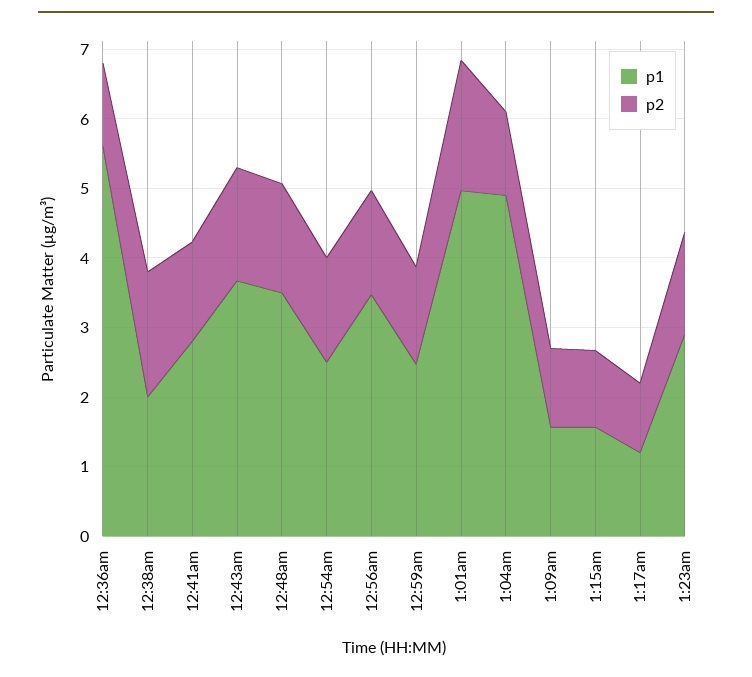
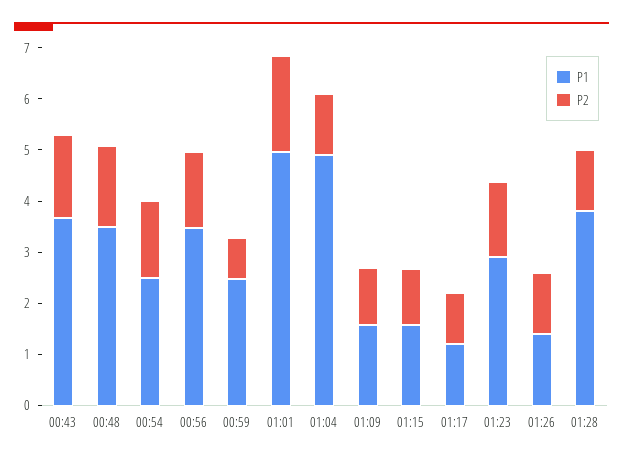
p1, 12:36am: 5.6 -> none
p2, 12:36am: 1.2 -> none
p1, 12:38am: 2 -> none
p2, 12:38am: 1.8 -> none
p1, 12:41am: 2.8 -> none
p2, 12:41am: 1.4 -> none
p2, 12:59am: 1.4 -> 0.8
p1, 01:26: none -> 1.4
p2, 01:26: none -> 1.2
p1, 01:28: none -> 3.8
p2, 01:28: none -> 1.2

